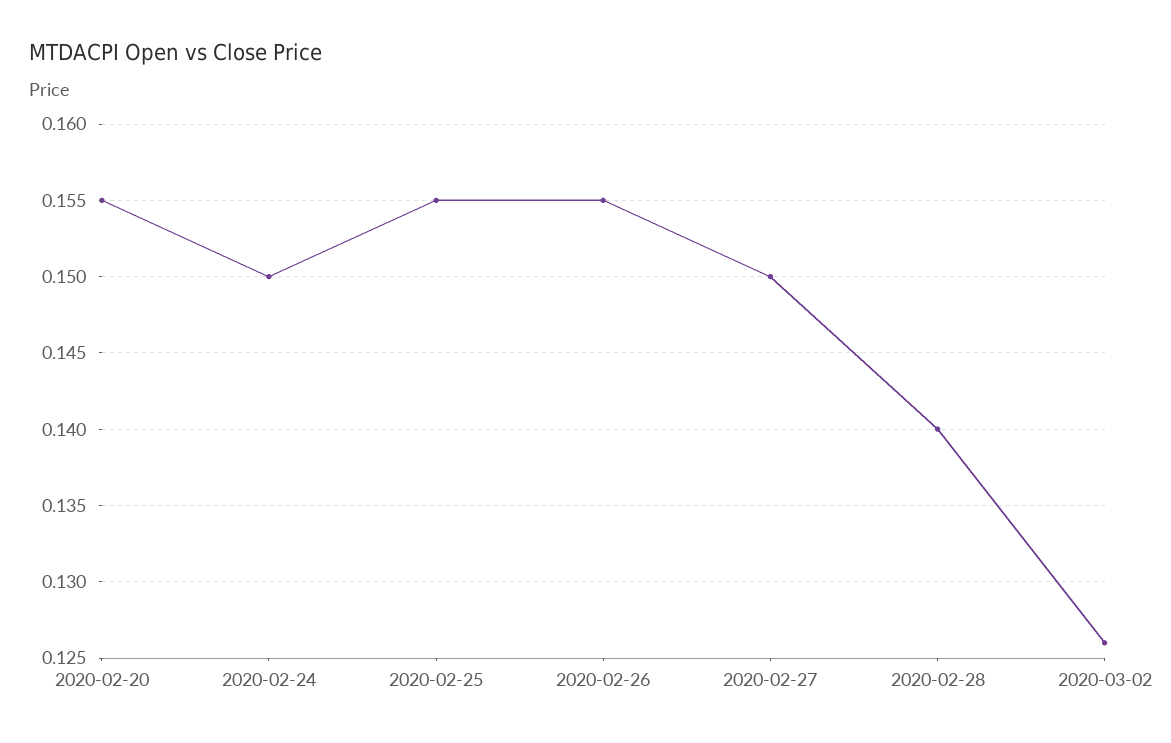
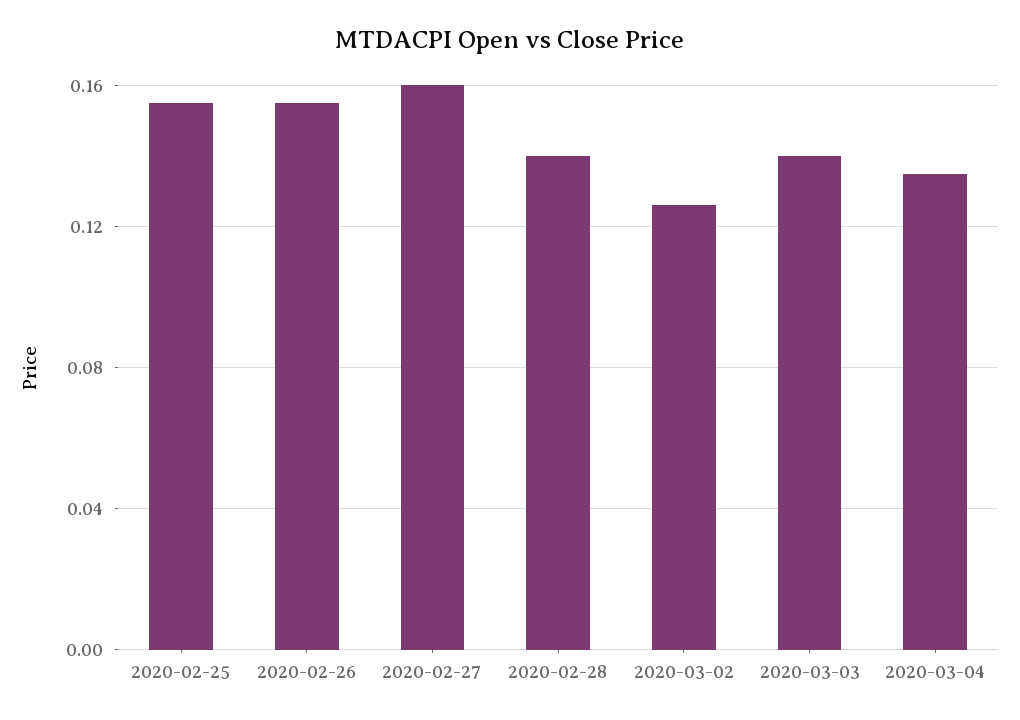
2020-02-20: 0.155 -> none
2020-02-24: 0.15 -> none
2020-02-27: 0.15 -> 0.16
2020-03-03: none -> 0.14
2020-03-04: none -> 0.135

